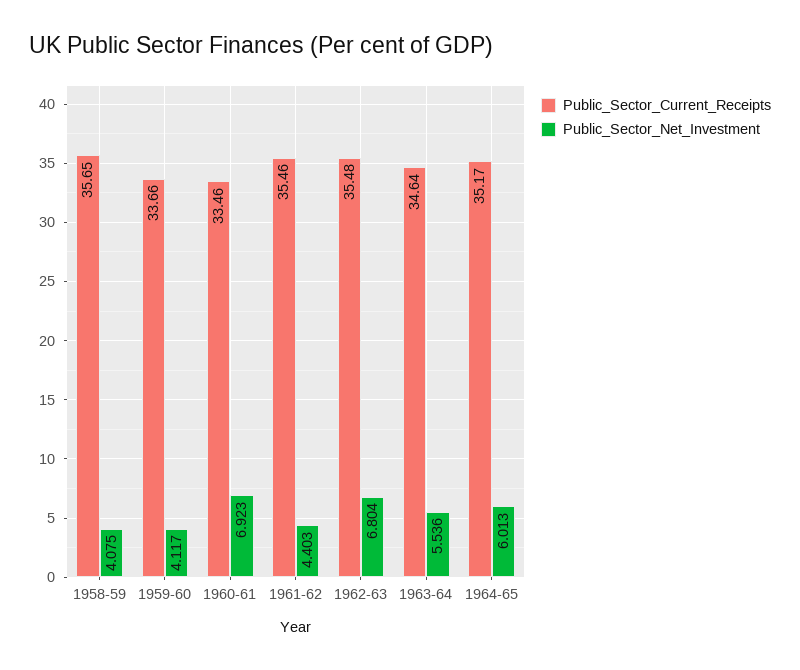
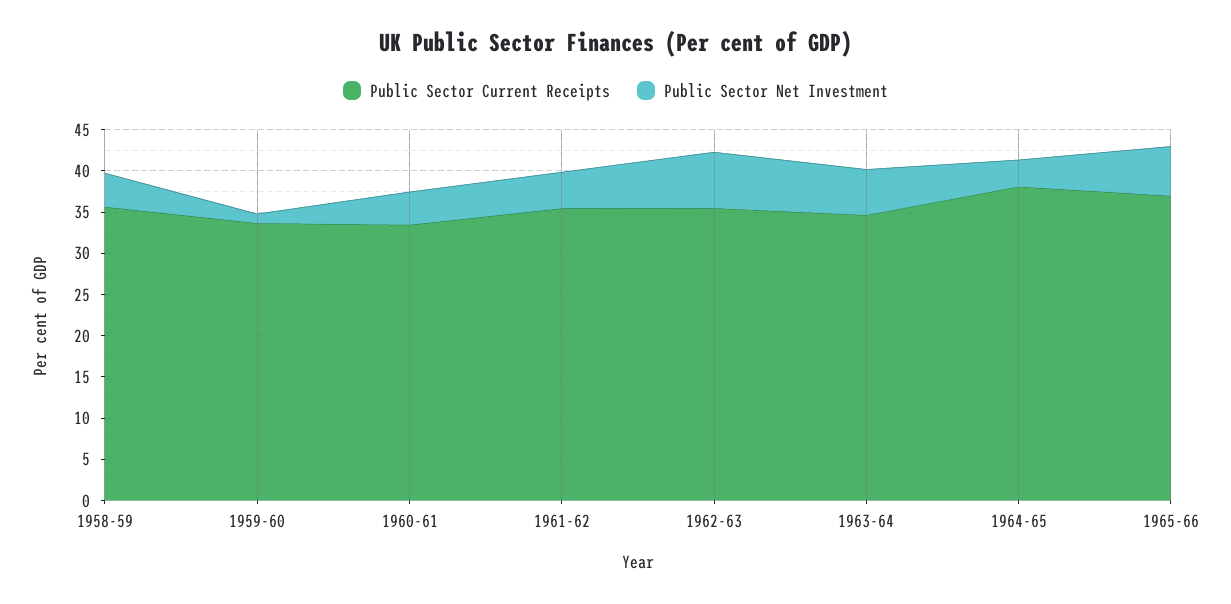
Public_Sector_Net_Investment, 1959-60: 4.117 -> 1
Public_Sector_Net_Investment, 1960-61: 6.923 -> 4
Public_Sector_Current_Receipts, 1964-65: 35.17 -> 38
Public_Sector_Net_Investment, 1964-65: 6.013 -> 3
Public_Sector_Current_Receipts, 1965-66: none -> 37
Public_Sector_Net_Investment, 1965-66: none -> 6

